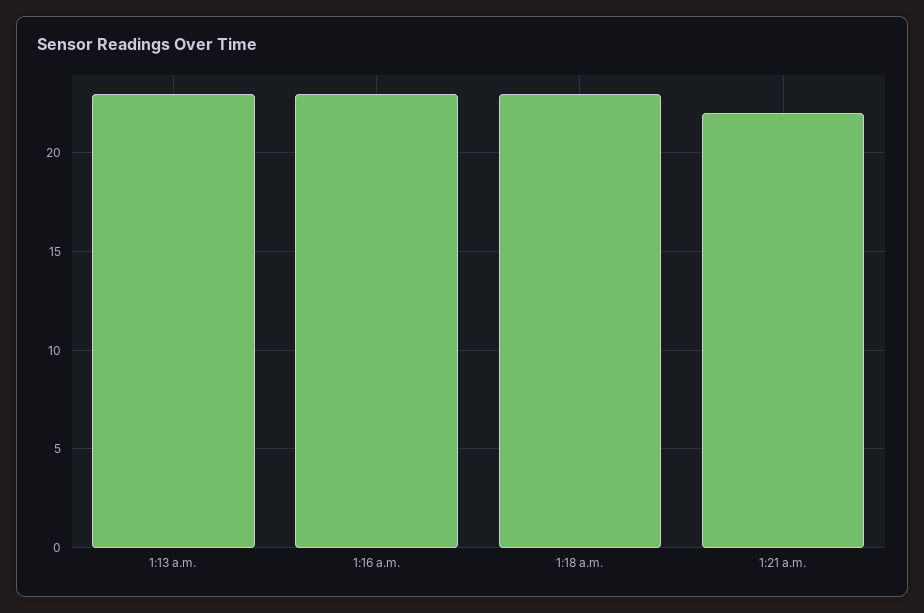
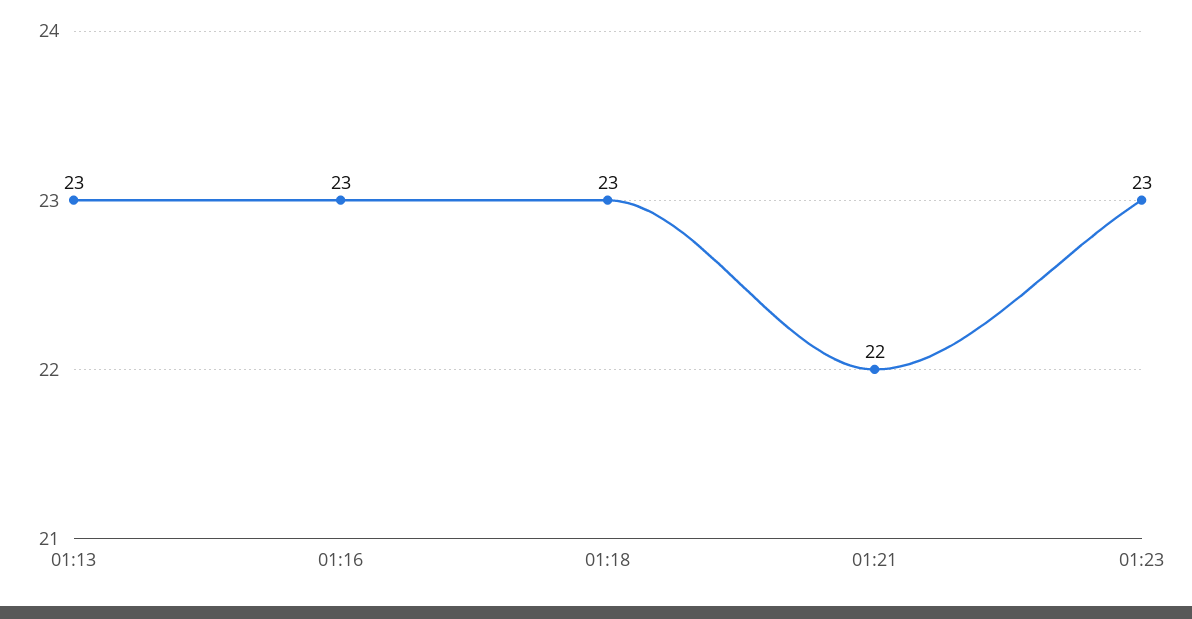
01:23: none -> 23

